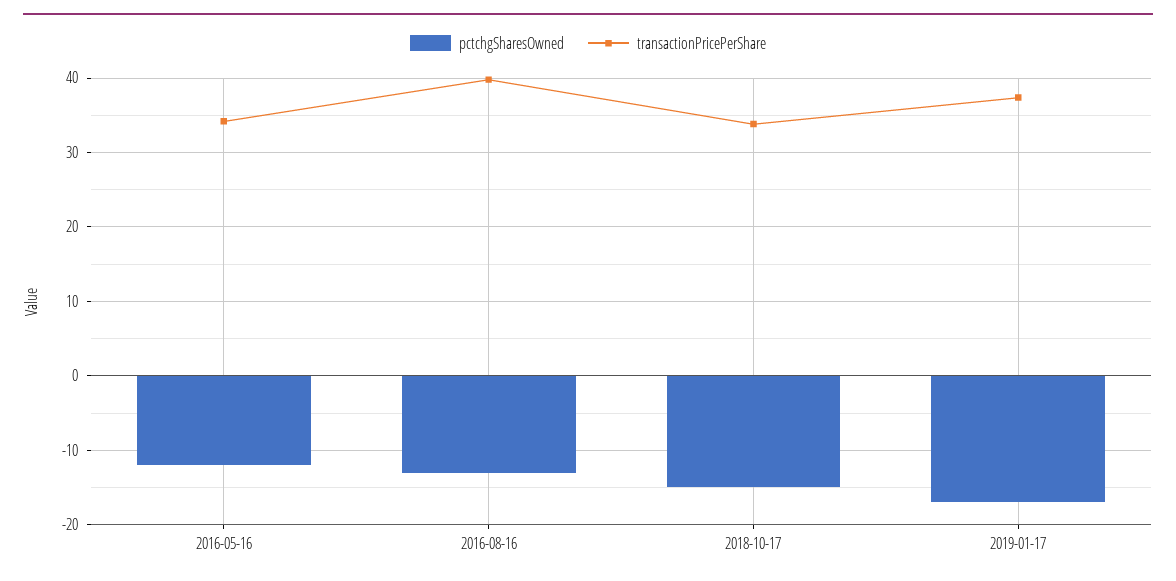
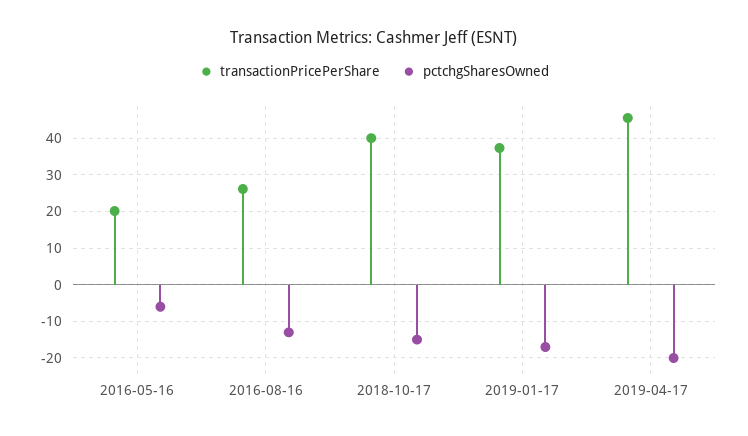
pctchgSharesOwned, 2016-05-16: -12 -> -6
transactionPricePerShare, 2016-05-16: 34 -> 20
transactionPricePerShare, 2016-08-16: 40 -> 26
transactionPricePerShare, 2018-10-17: 34 -> 40
transactionPricePerShare, 2019-04-17: none -> 46
pctchgSharesOwned, 2019-04-17: none -> -20

